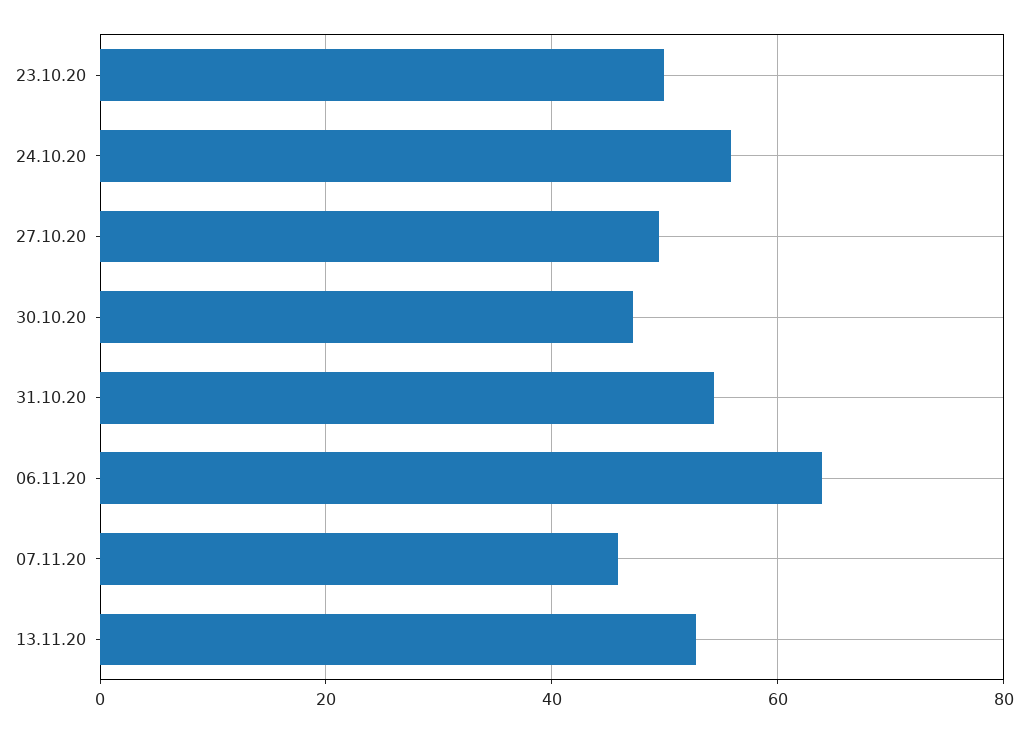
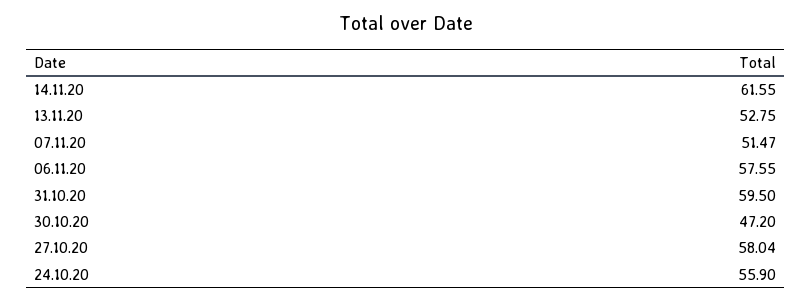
23.10.20: 50 -> none
27.10.20: 50 -> 58.04
31.10.20: 54 -> 59.5
06.11.20: 64 -> 57.55
07.11.20: 46 -> 51.47
14.11.20: none -> 61.55

